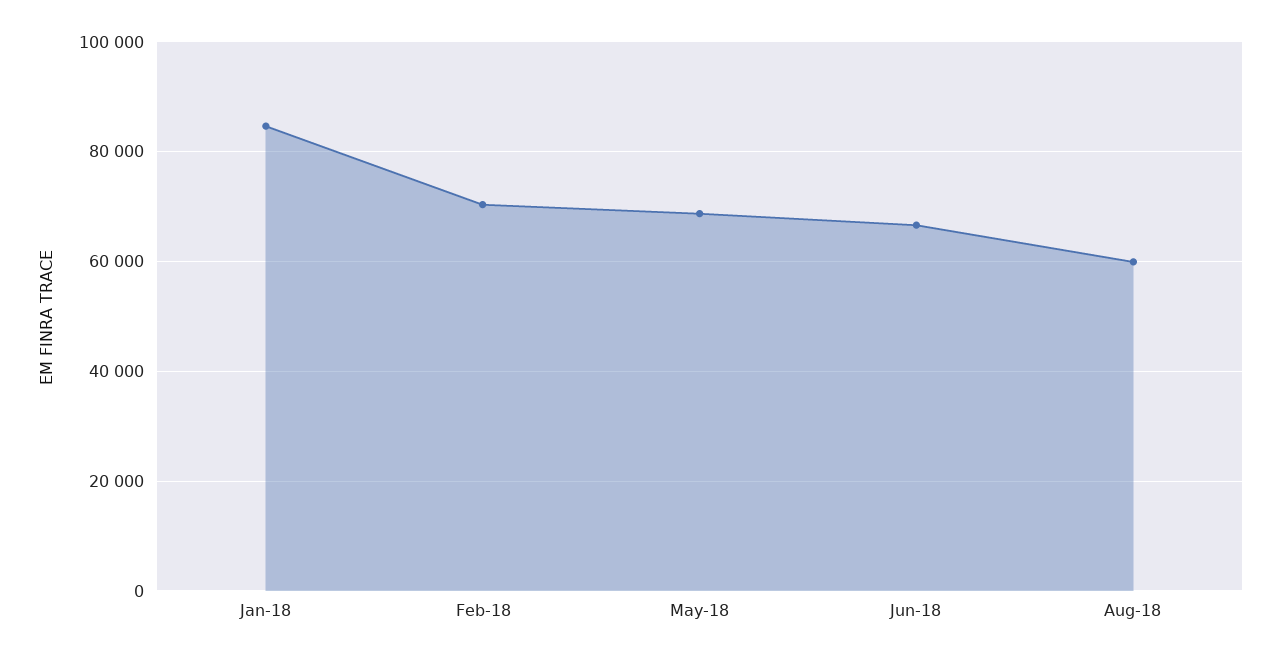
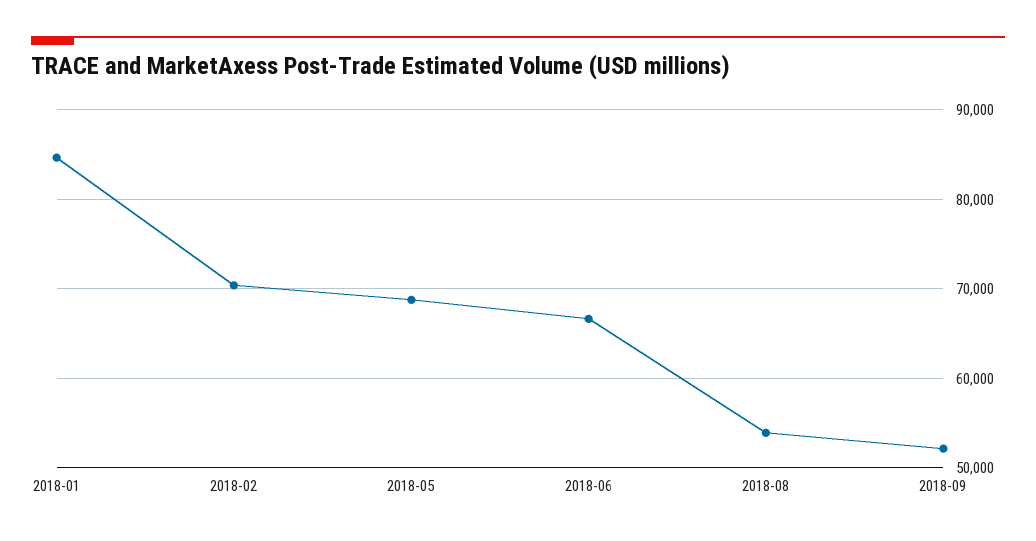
Aug-18: 60000 -> 54000
2018-09: none -> 52000

